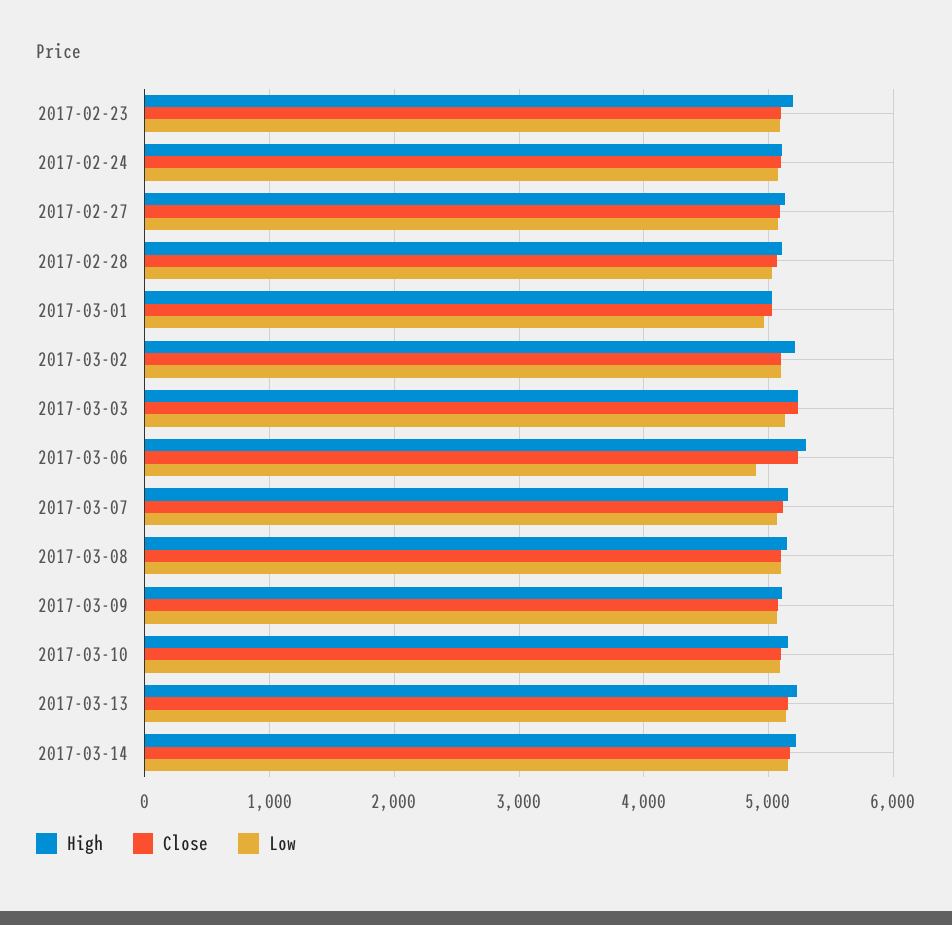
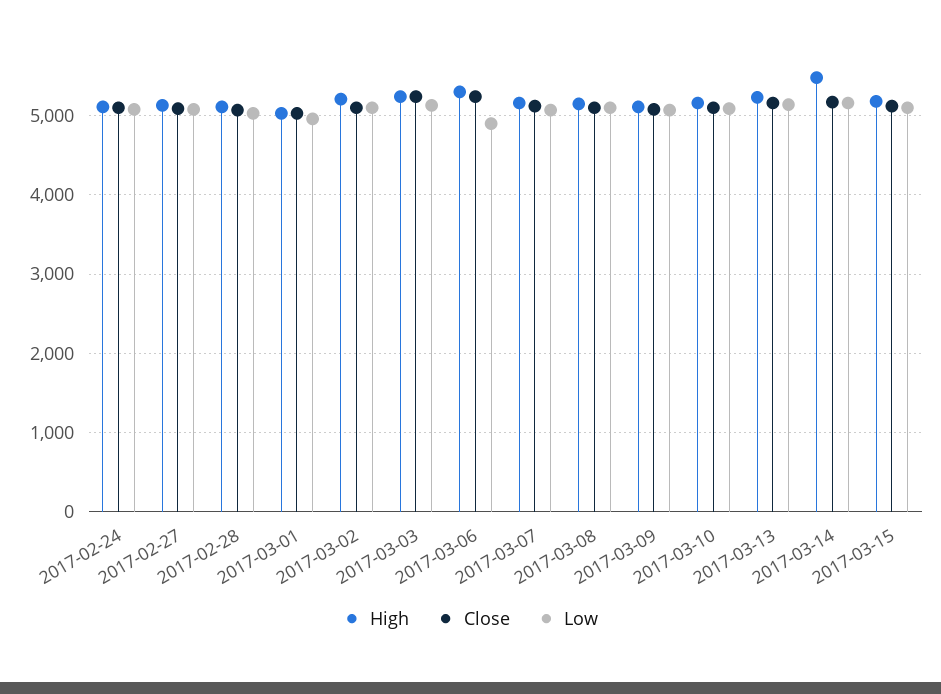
High, 2017-02-23: 5200 -> none
Close, 2017-02-23: 5100 -> none
Low, 2017-02-23: 5100 -> none
High, 2017-03-14: 5200 -> 5500
High, 2017-03-15: none -> 5200
Close, 2017-03-15: none -> 5100
Low, 2017-03-15: none -> 5100

